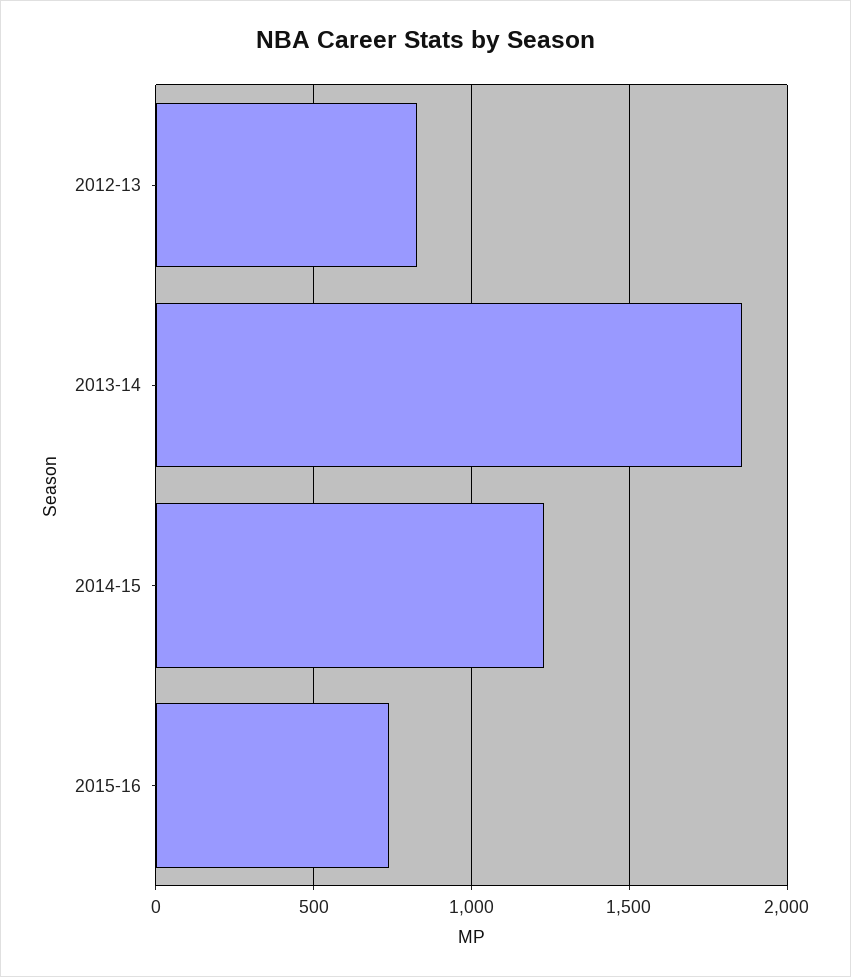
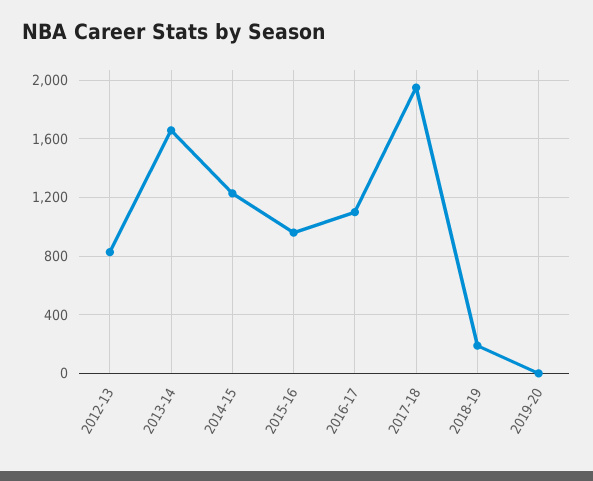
2013-14: 1850 -> 1650
2015-16: 750 -> 950
2016-17: none -> 1100
2017-18: none -> 1950
2018-19: none -> 200
2019-20: none -> 0

